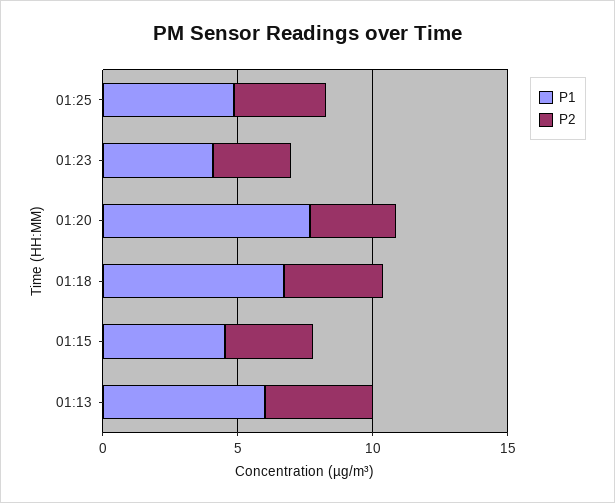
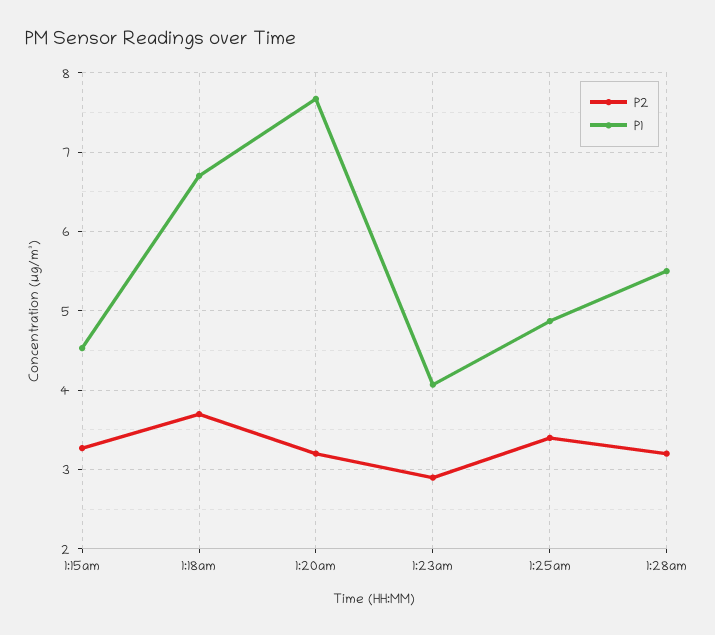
P1, 01:13: 6 -> none
P2, 01:13: 4 -> none
P2, 1:28am: none -> 3.2
P1, 1:28am: none -> 5.5

